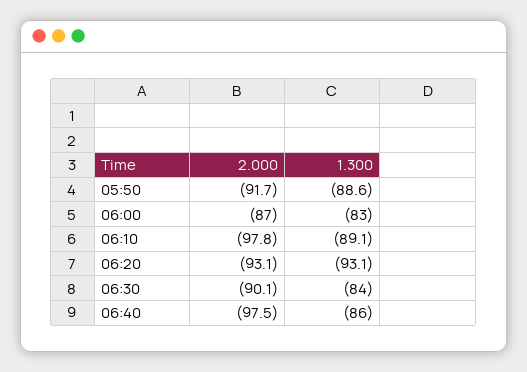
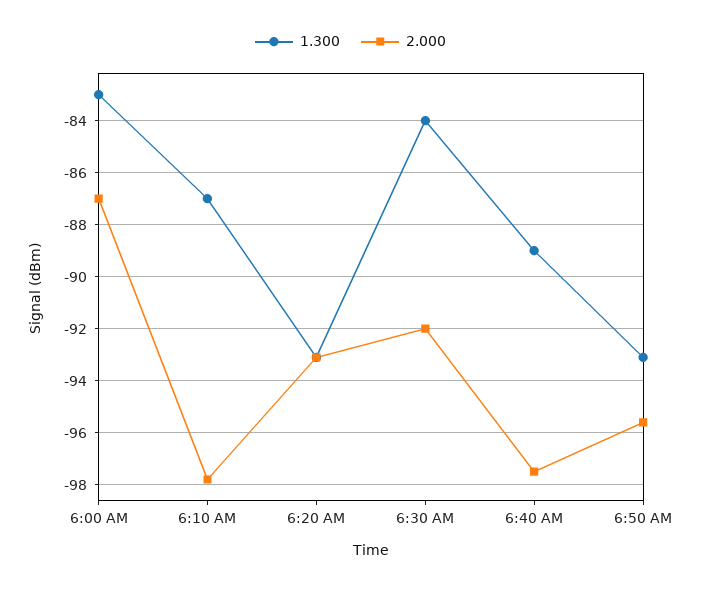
2.000, 05:50: -91.7 -> none
1.300, 05:50: -88.6 -> none
1.300, 06:10: -89.1 -> -87
2.000, 06:30: -90.1 -> -92
1.300, 06:40: -86 -> -89
1.300, 6:50 AM: none -> -93
2.000, 6:50 AM: none -> -95.5

